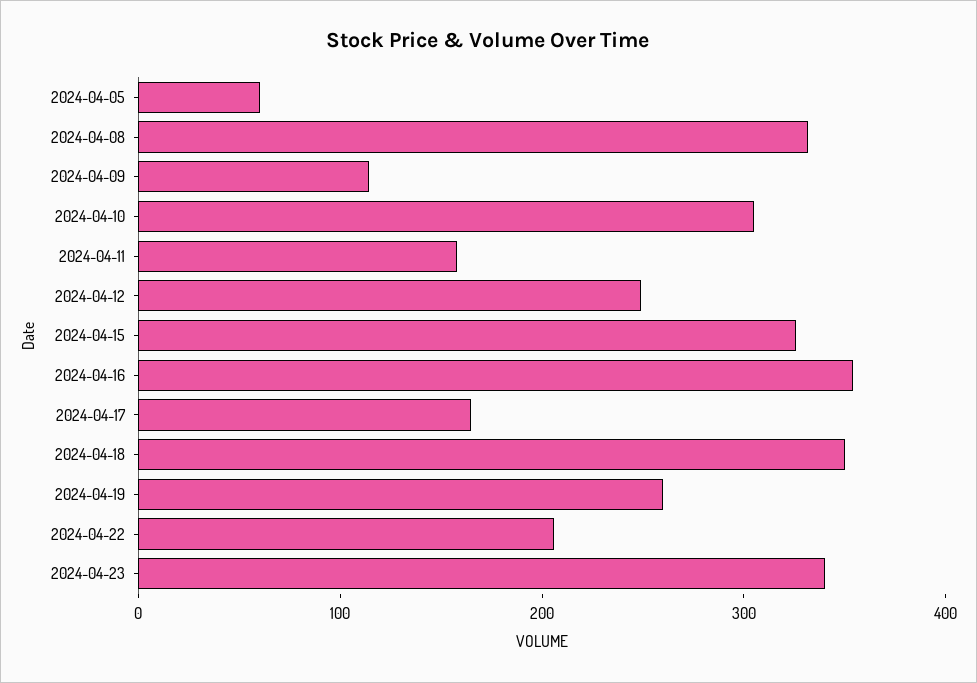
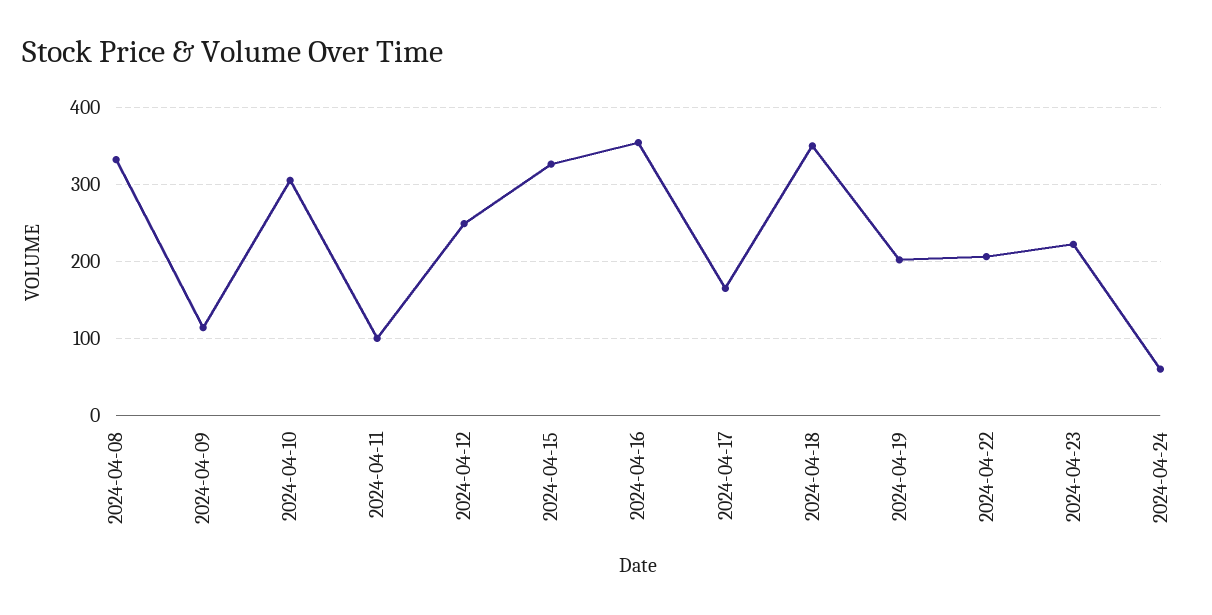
2024-04-05: 60 -> none
2024-04-11: 160 -> 100
2024-04-19: 260 -> 200
2024-04-23: 340 -> 220
2024-04-24: none -> 60

